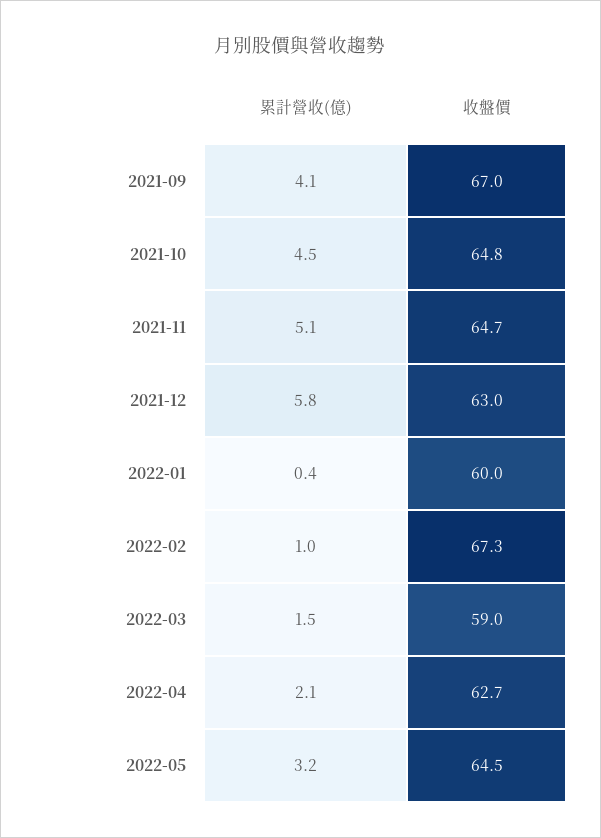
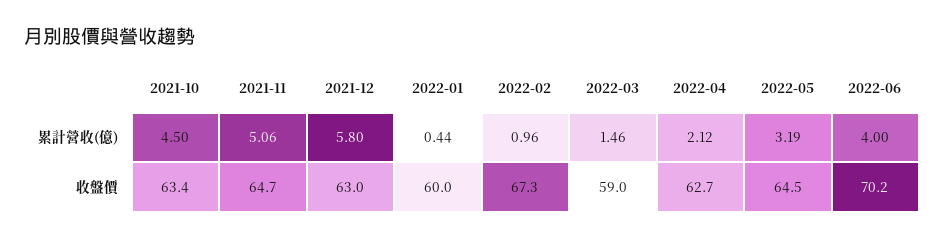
累計營收(億), 2021-09: 4.1 -> none
收盤價, 2021-09: 67 -> none
收盤價, 2021-10: 64.8 -> 63.4
累計營收(億), 2022-06: none -> 4
收盤價, 2022-06: none -> 70.2

